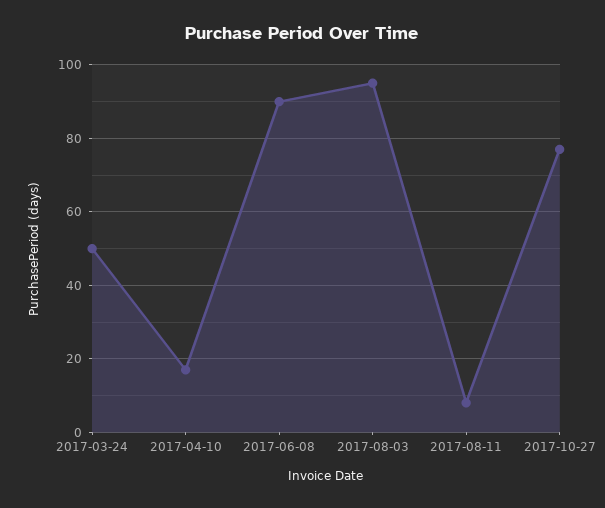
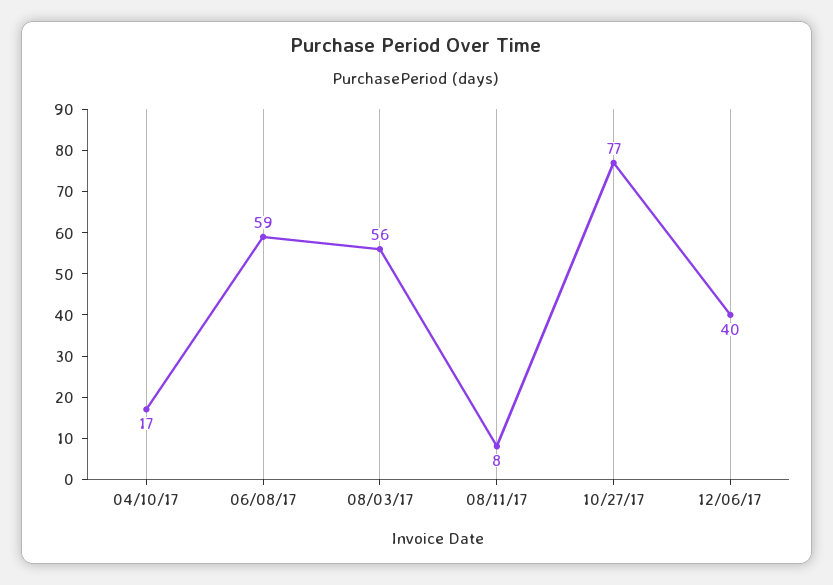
2017-03-24: 50 -> none
2017-06-08: 90 -> 59
2017-08-03: 95 -> 56
12/06/17: none -> 40

